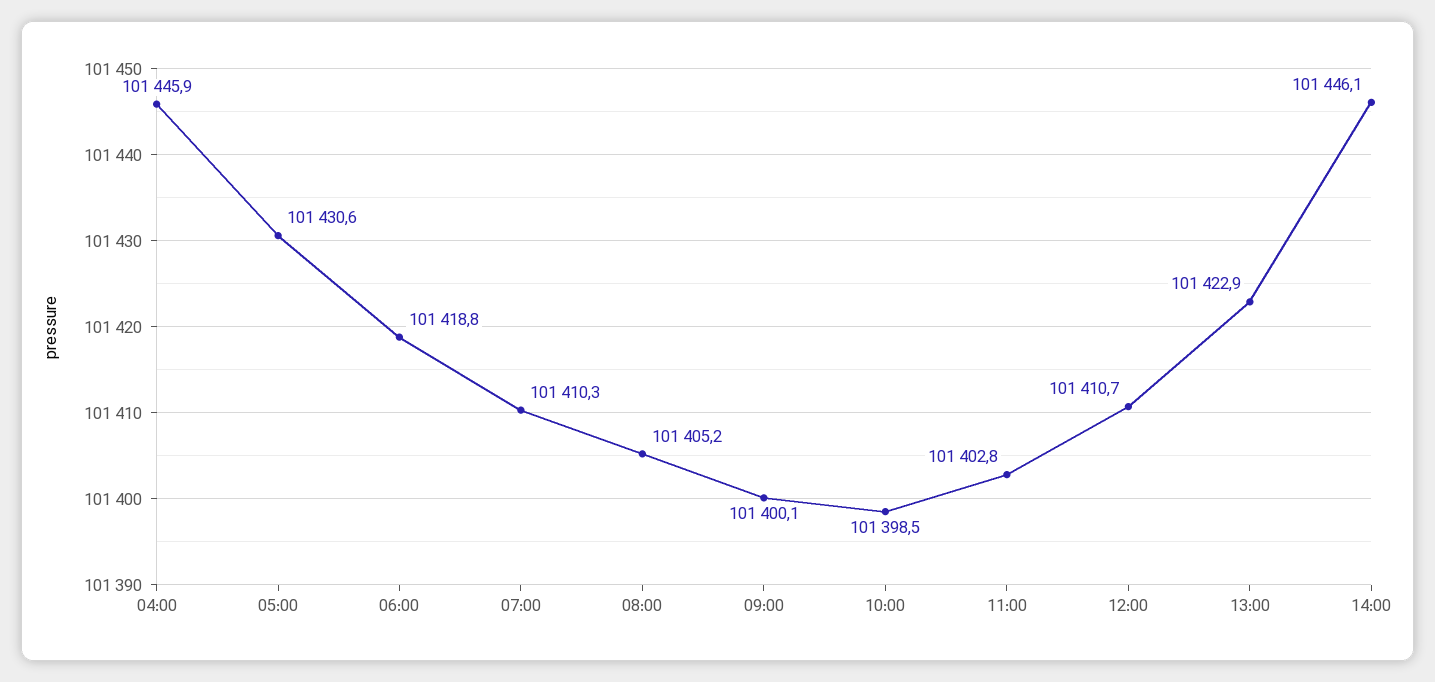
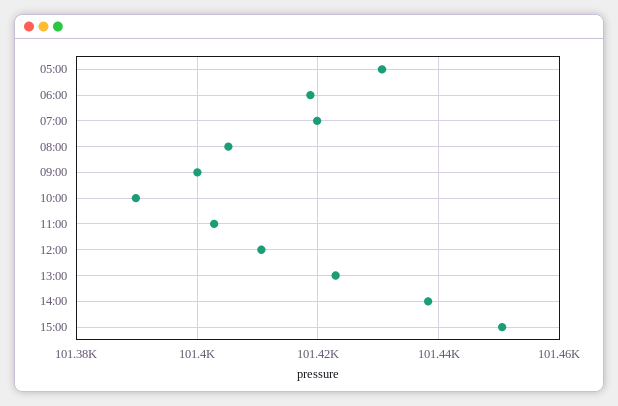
04:00: 101445.9 -> none
07:00: 101410.3 -> 101420
10:00: 101398.5 -> 101390
14:00: 101446.1 -> 101438
15:00: none -> 101450

